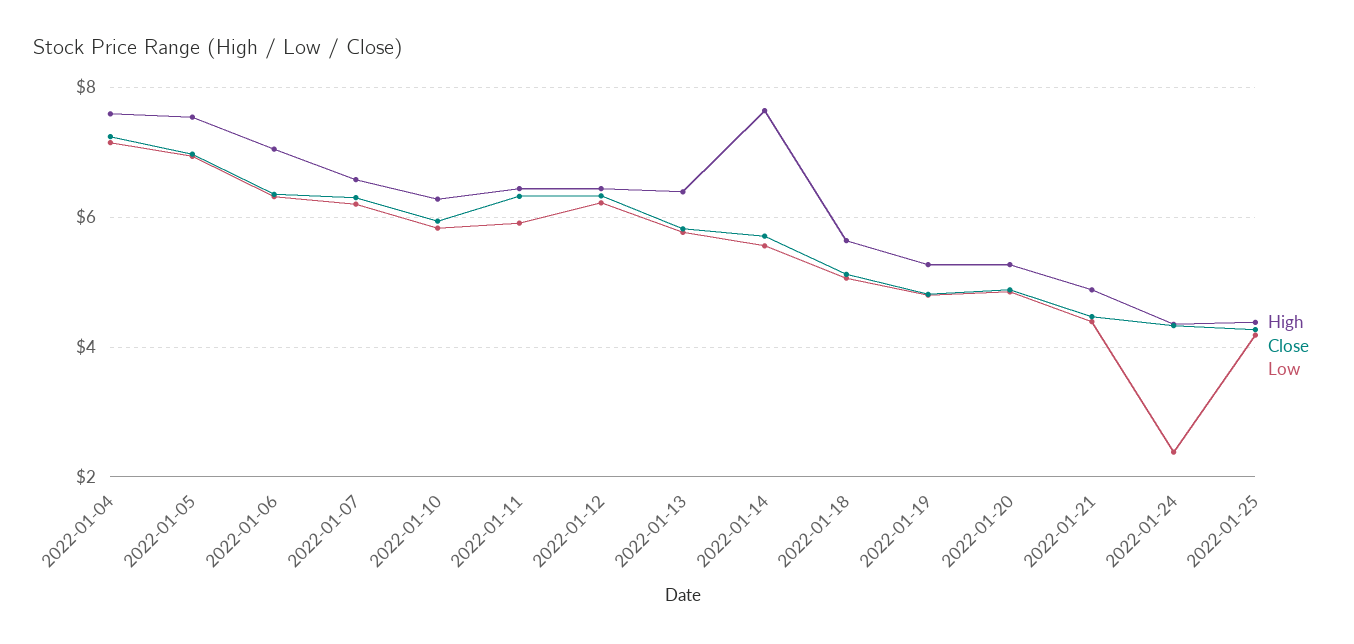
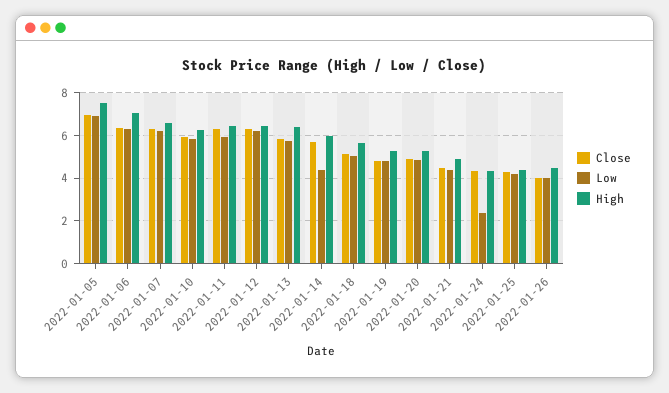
High, 2022-01-04: 7.6 -> none
Close, 2022-01-04: 7.2 -> none
Low, 2022-01-04: 7.2 -> none
High, 2022-01-14: 7.6 -> 6
Low, 2022-01-14: 5.6 -> 4.5
Close, 2022-01-26: none -> 4
Low, 2022-01-26: none -> 4
High, 2022-01-26: none -> 4.5

